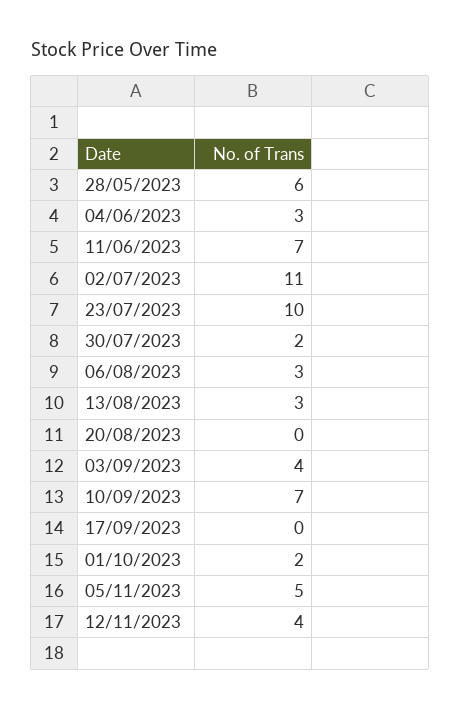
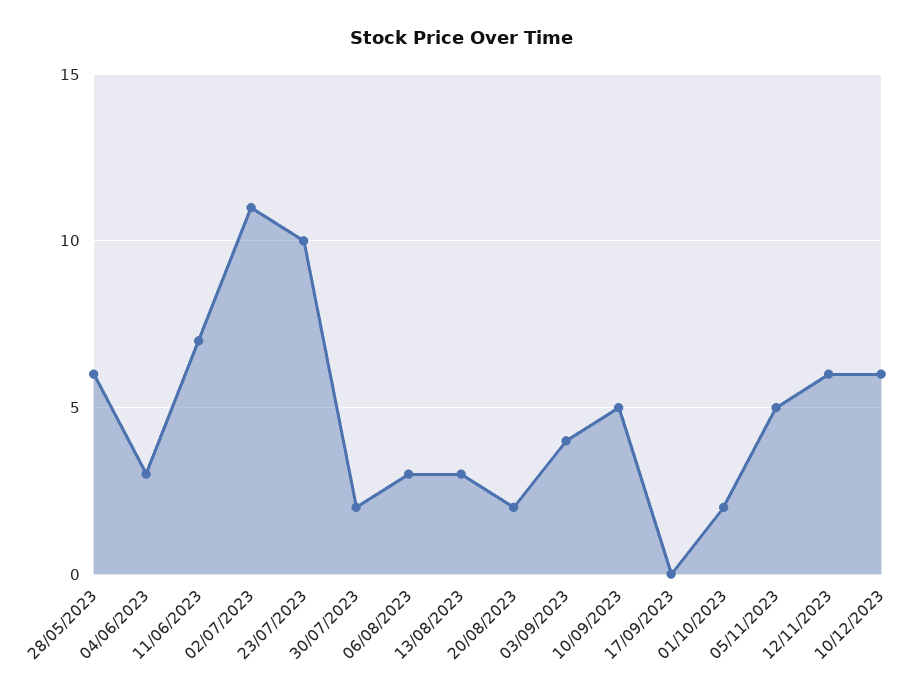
20/08/2023: 0 -> 2
10/09/2023: 7 -> 5
12/11/2023: 4 -> 6
10/12/2023: none -> 6

